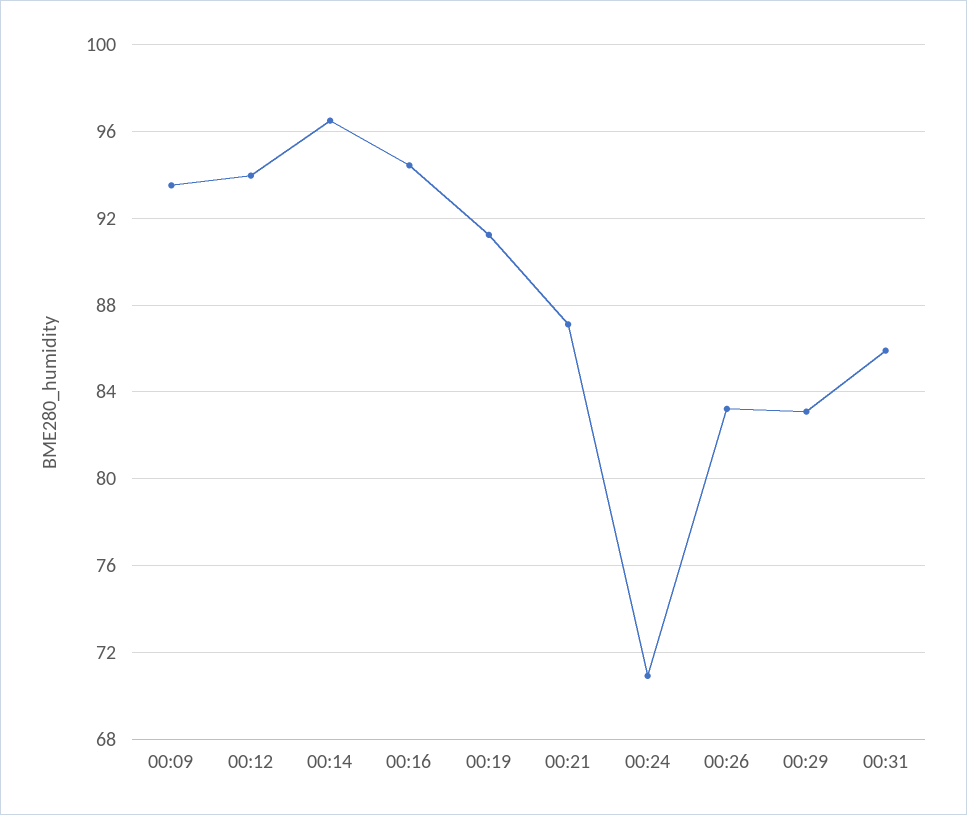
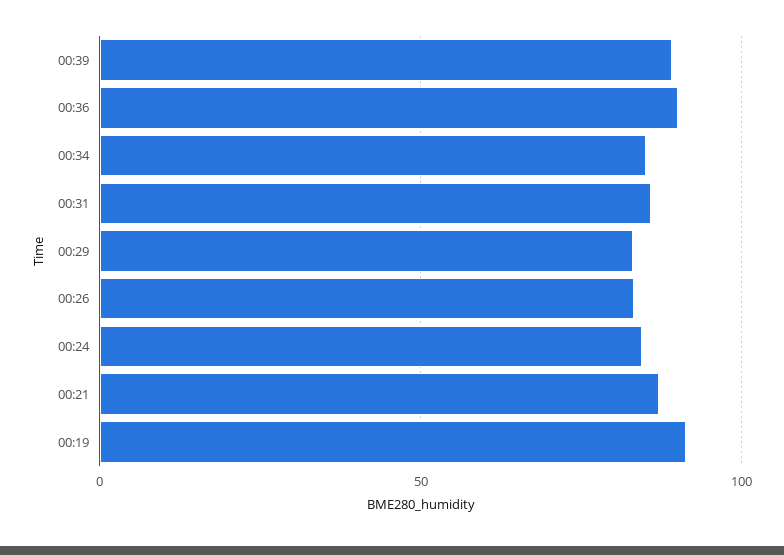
00:09: 93.5 -> none
00:12: 94 -> none
00:14: 96.5 -> none
00:16: 94.5 -> none
00:24: 71 -> 85
00:39: none -> 90
00:36: none -> 90
00:34: none -> 85

